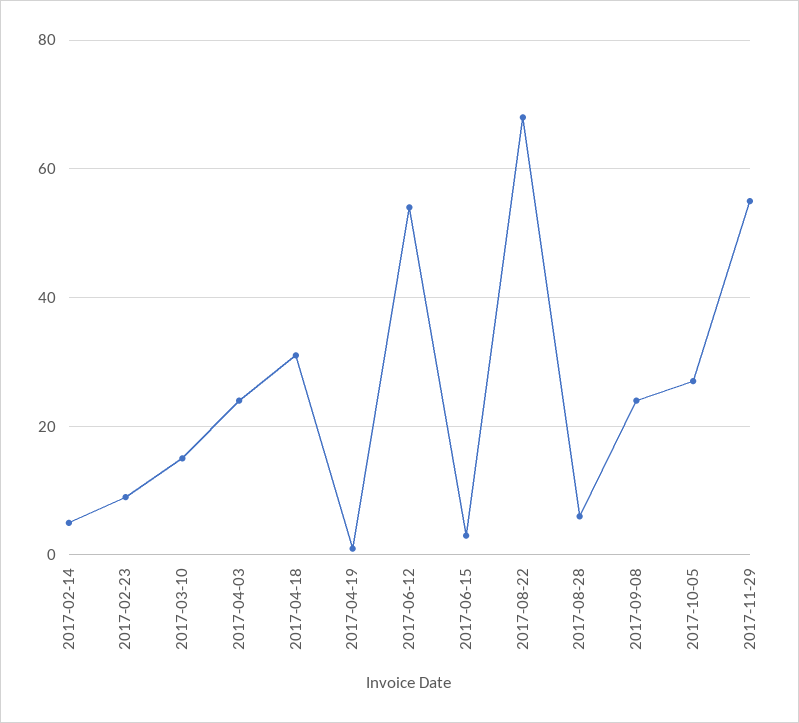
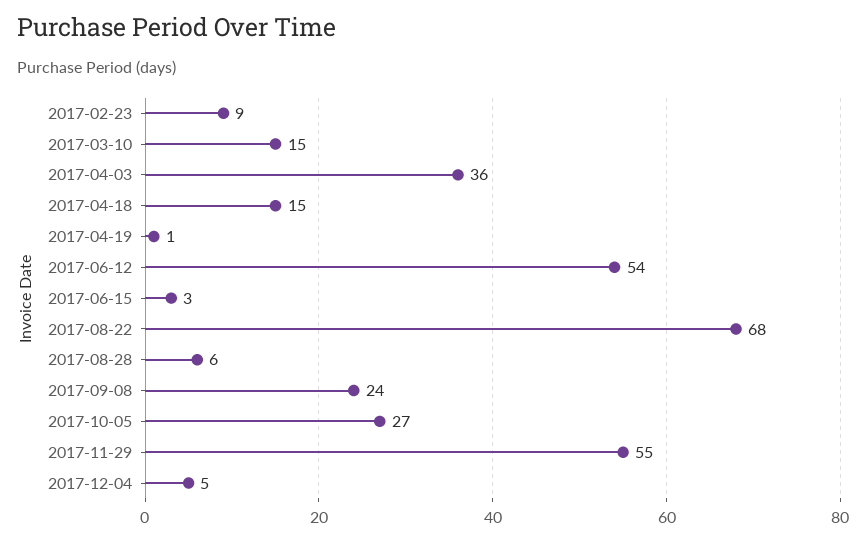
2017-02-14: 5 -> none
2017-04-03: 25 -> 36
2017-04-18: 30 -> 15
2017-12-04: none -> 5

